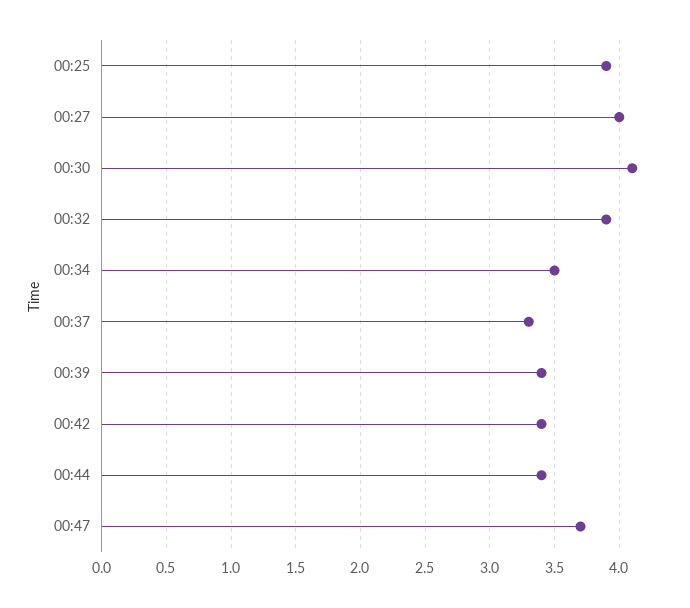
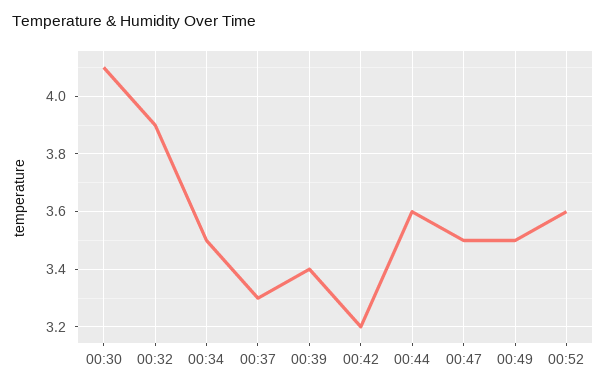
00:25: 3.9 -> none
00:27: 4 -> none
00:42: 3.4 -> 3.2
00:44: 3.4 -> 3.6
00:47: 3.7 -> 3.5
00:49: none -> 3.5
00:52: none -> 3.6

